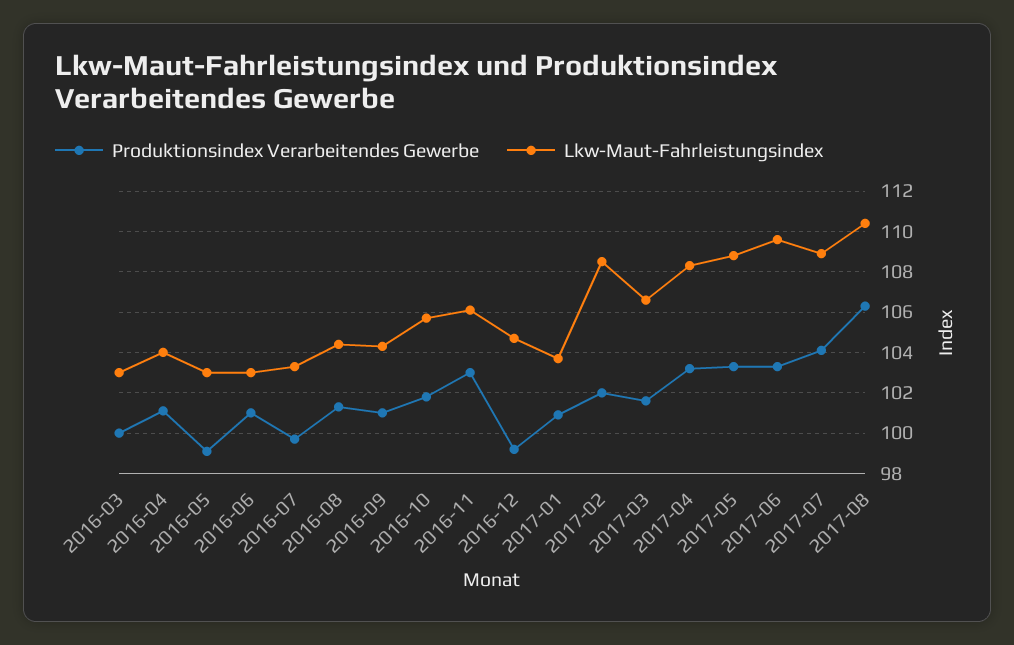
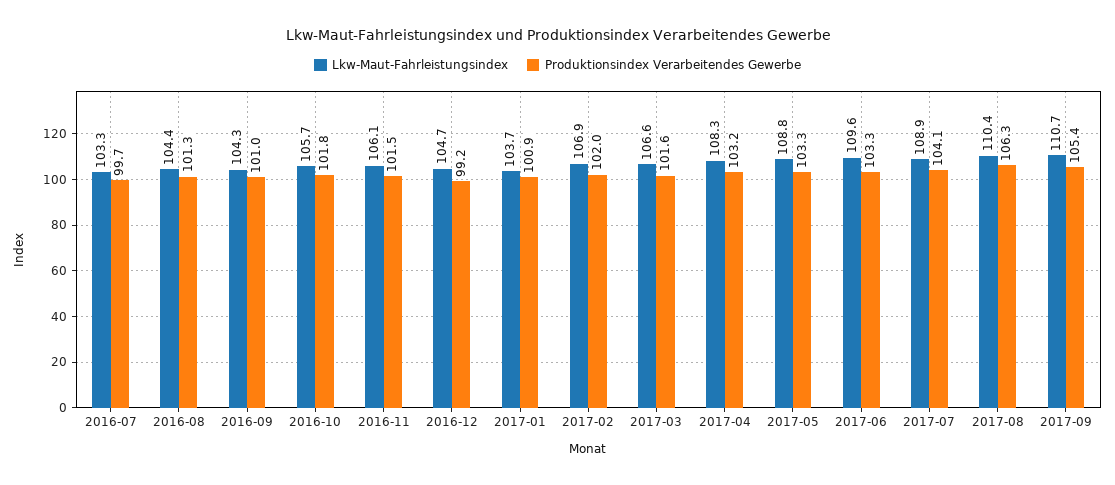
Produktionsindex Verarbeitendes Gewerbe, 2016-03: 100 -> none
Lkw-Maut-Fahrleistungsindex, 2016-03: 103 -> none
Produktionsindex Verarbeitendes Gewerbe, 2016-04: 101 -> none
Lkw-Maut-Fahrleistungsindex, 2016-04: 104 -> none
Produktionsindex Verarbeitendes Gewerbe, 2016-05: 99 -> none
Lkw-Maut-Fahrleistungsindex, 2016-05: 103 -> none
Produktionsindex Verarbeitendes Gewerbe, 2016-06: 101 -> none
Lkw-Maut-Fahrleistungsindex, 2016-06: 103 -> none
Produktionsindex Verarbeitendes Gewerbe, 2016-11: 103 -> 101.5
Lkw-Maut-Fahrleistungsindex, 2017-02: 108.5 -> 106.9
Lkw-Maut-Fahrleistungsindex, 2017-09: none -> 110.7
Produktionsindex Verarbeitendes Gewerbe, 2017-09: none -> 105.4

